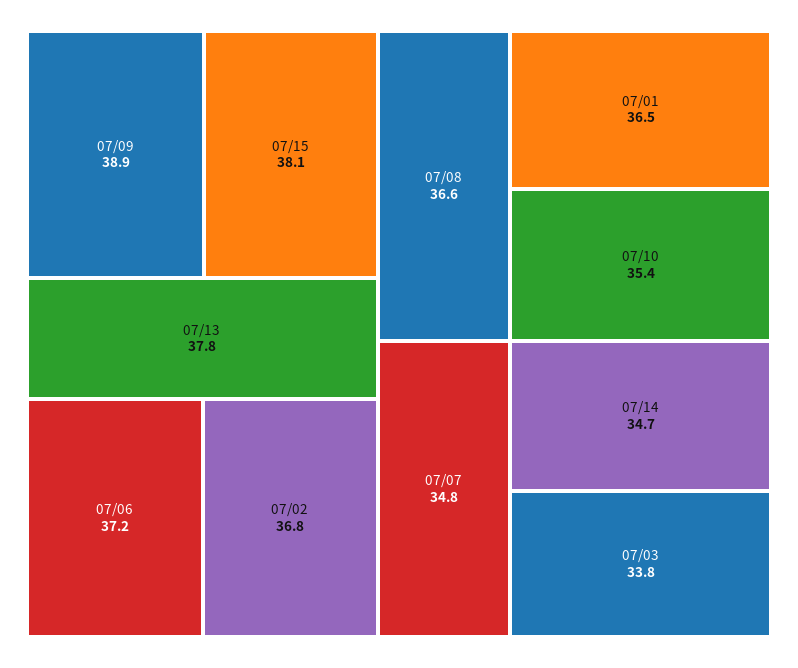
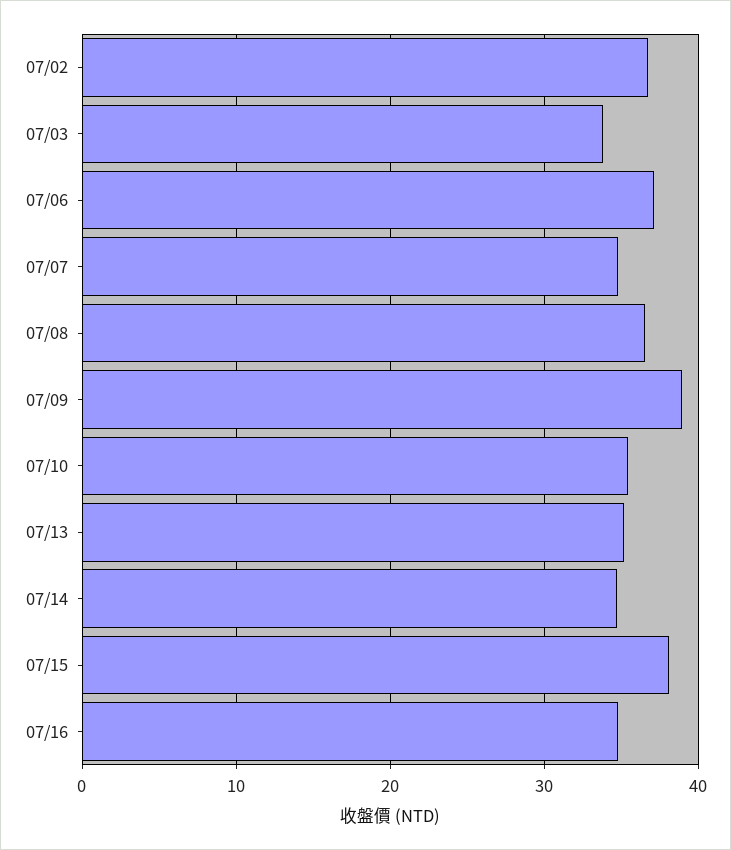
07/13: 37.8 -> 35
07/01: 36.5 -> none
07/16: none -> 35

